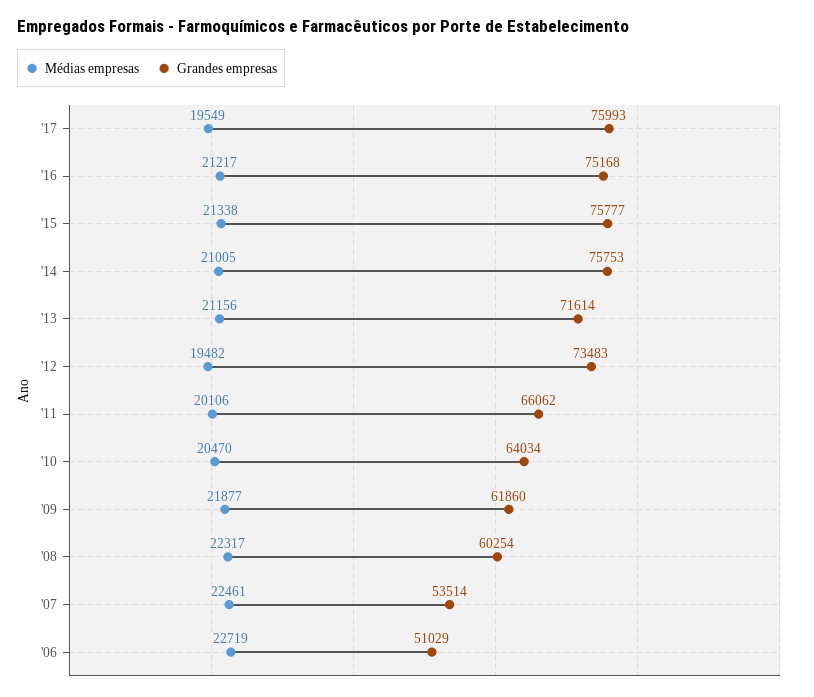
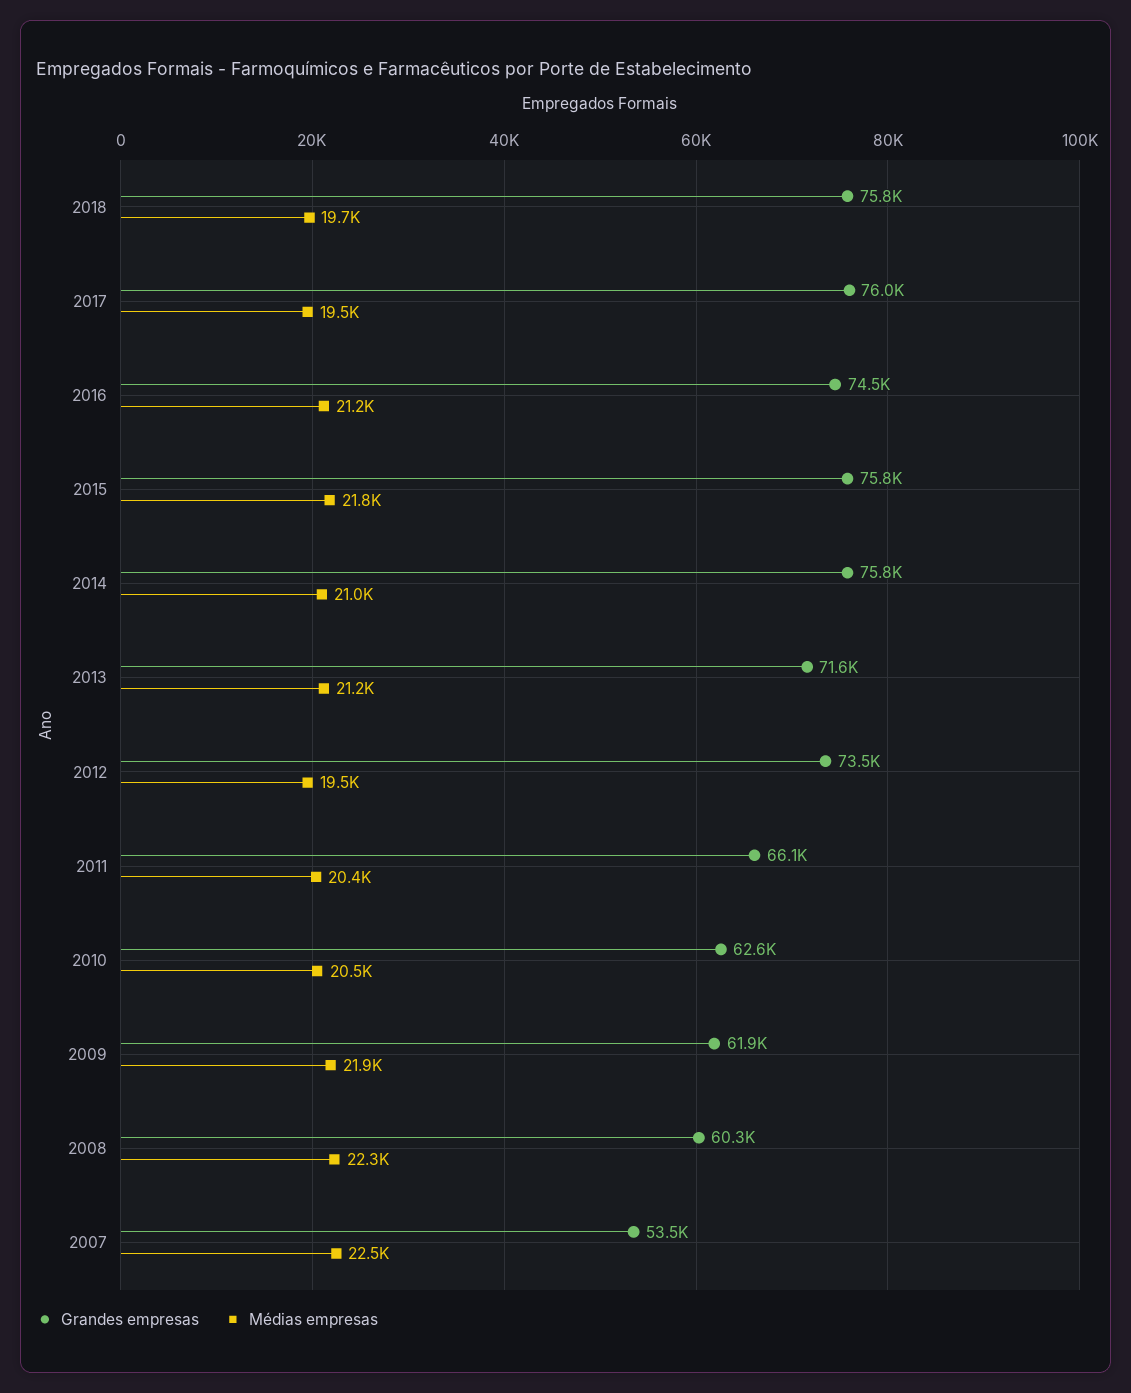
Grandes empresas, '16: 75168 -> 74500
Médias empresas, '15: 21338 -> 21800
Médias empresas, '11: 20106 -> 20400
Grandes empresas, '10: 64034 -> 62600
Médias empresas, '06: 22719 -> none
Grandes empresas, '06: 51029 -> none
Grandes empresas, 2018: none -> 75800
Médias empresas, 2018: none -> 19700

